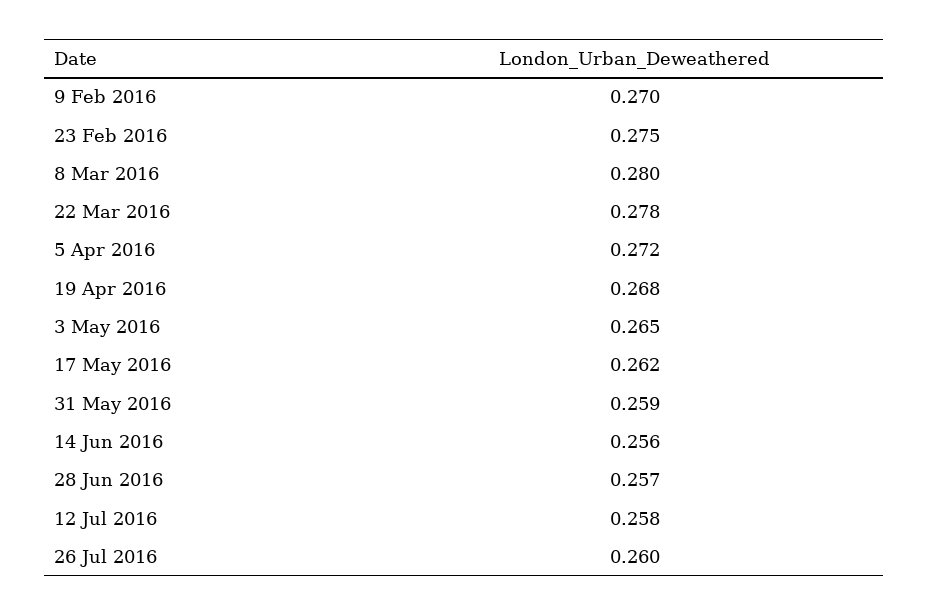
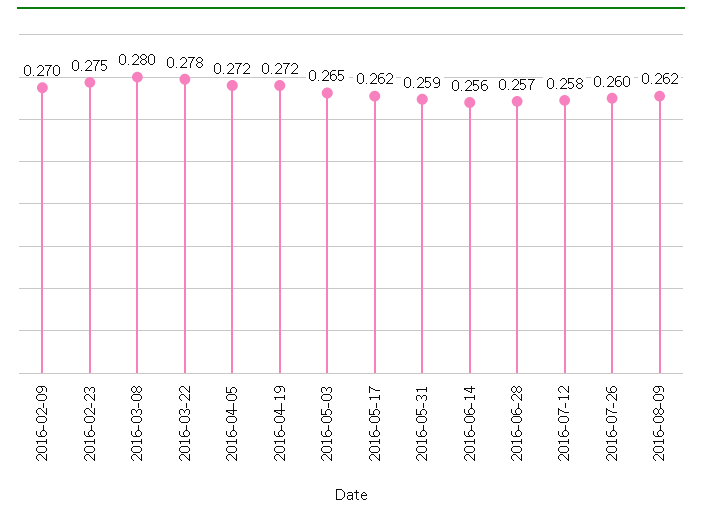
19 Apr 2016: 0.268 -> 0.272
2016-08-09: none -> 0.262

